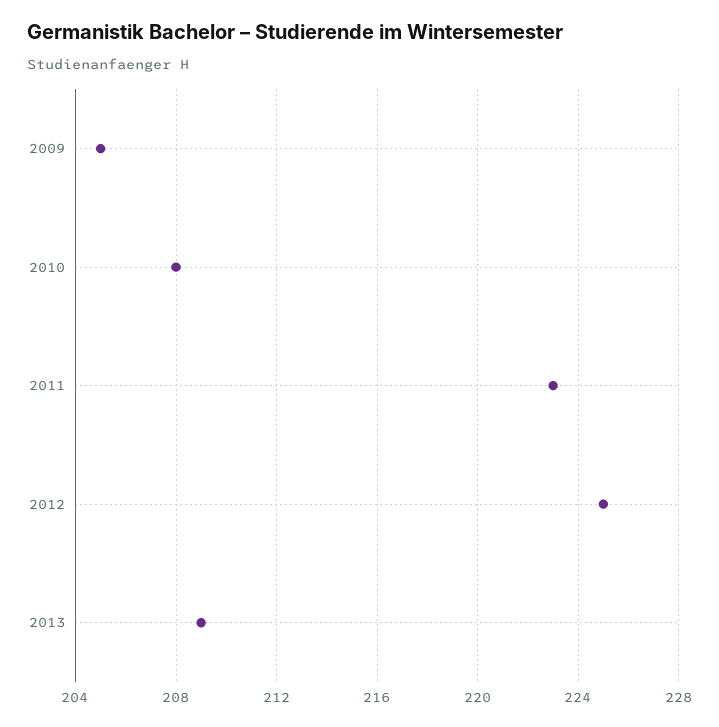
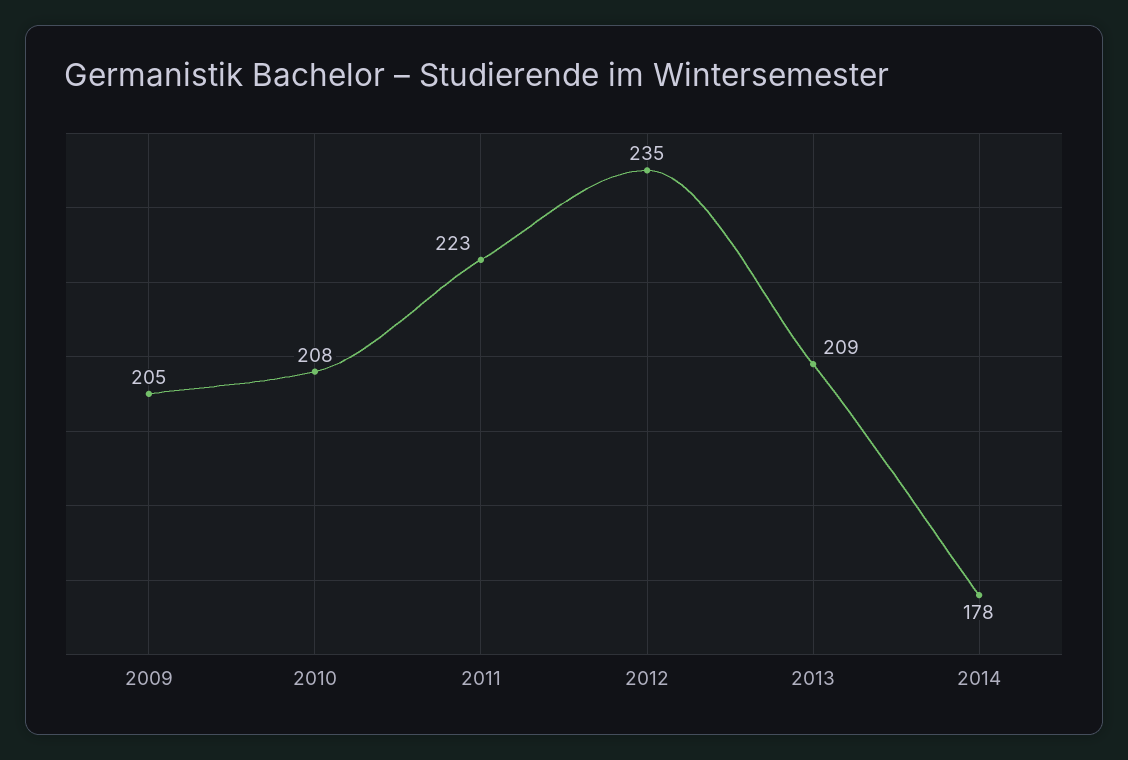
2012: 225 -> 235
2014: none -> 178

